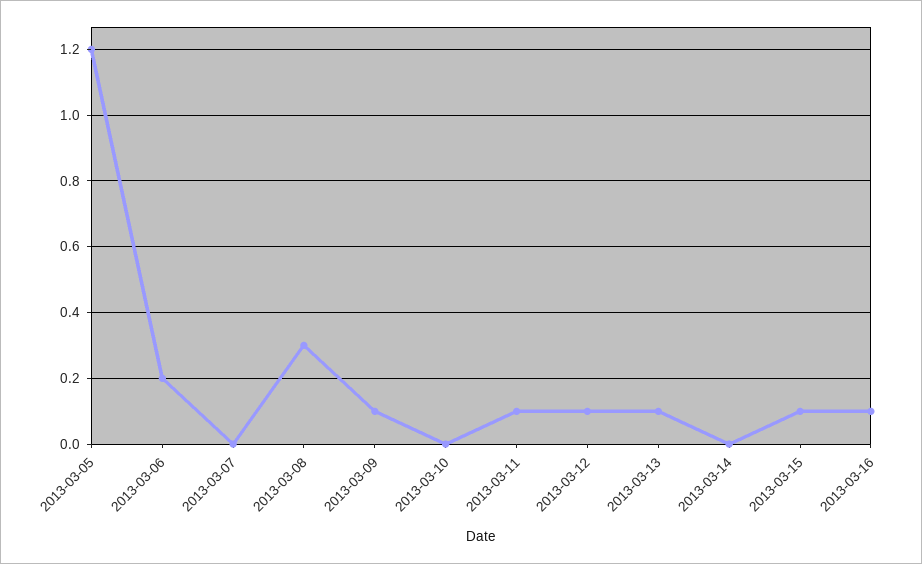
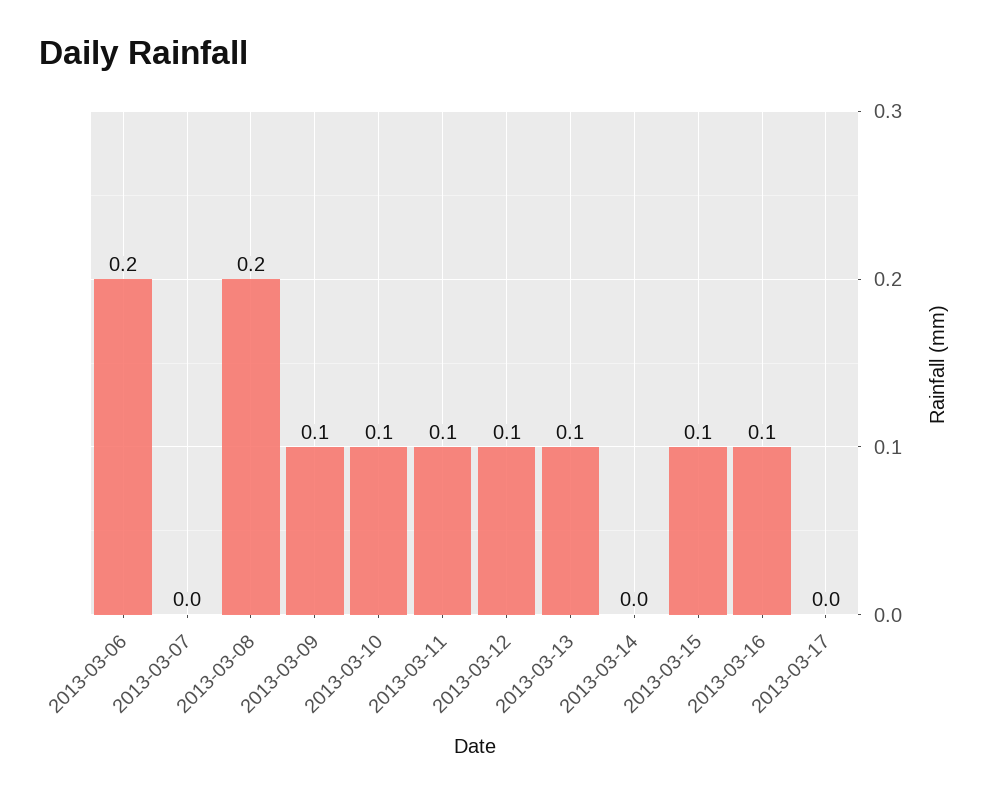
2013-03-05: 1.2 -> none
2013-03-08: 0.3 -> 0.2
2013-03-10: 0 -> 0.1
2013-03-17: none -> 0

